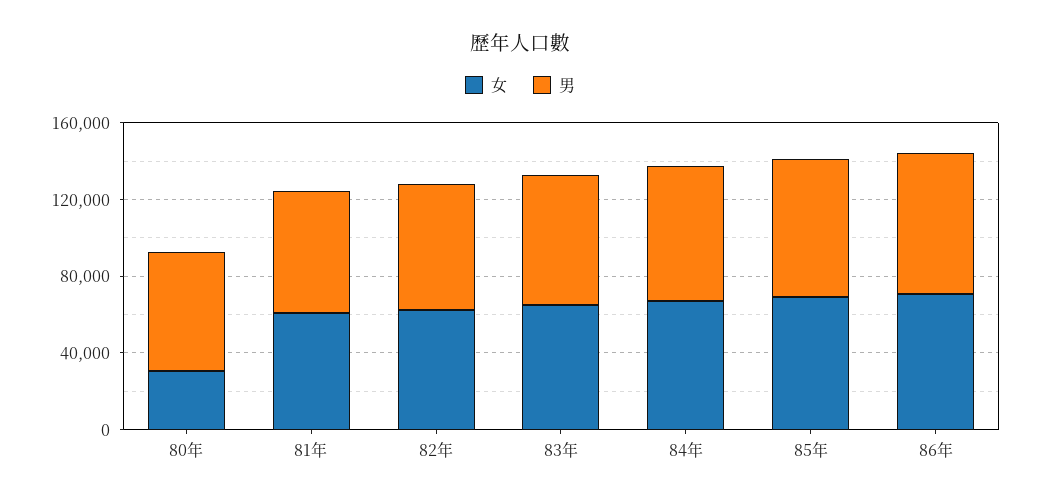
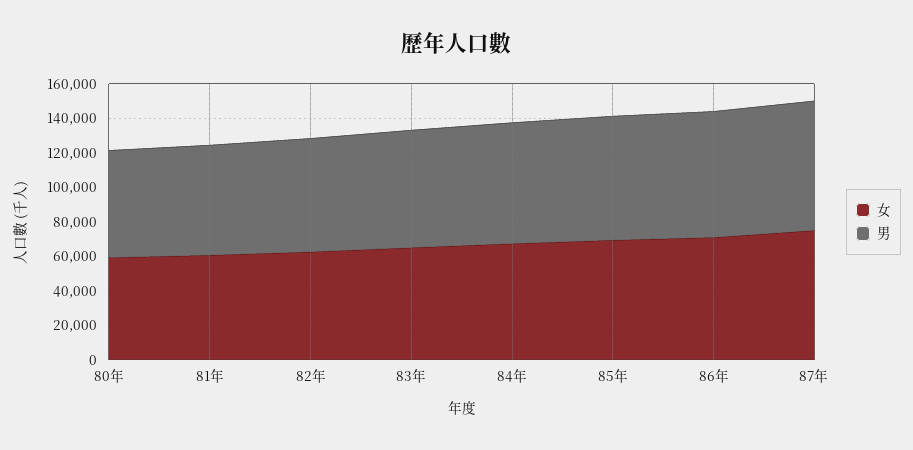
女, 80年: 30000 -> 60000
女, 87年: none -> 75000
男, 87年: none -> 75000

